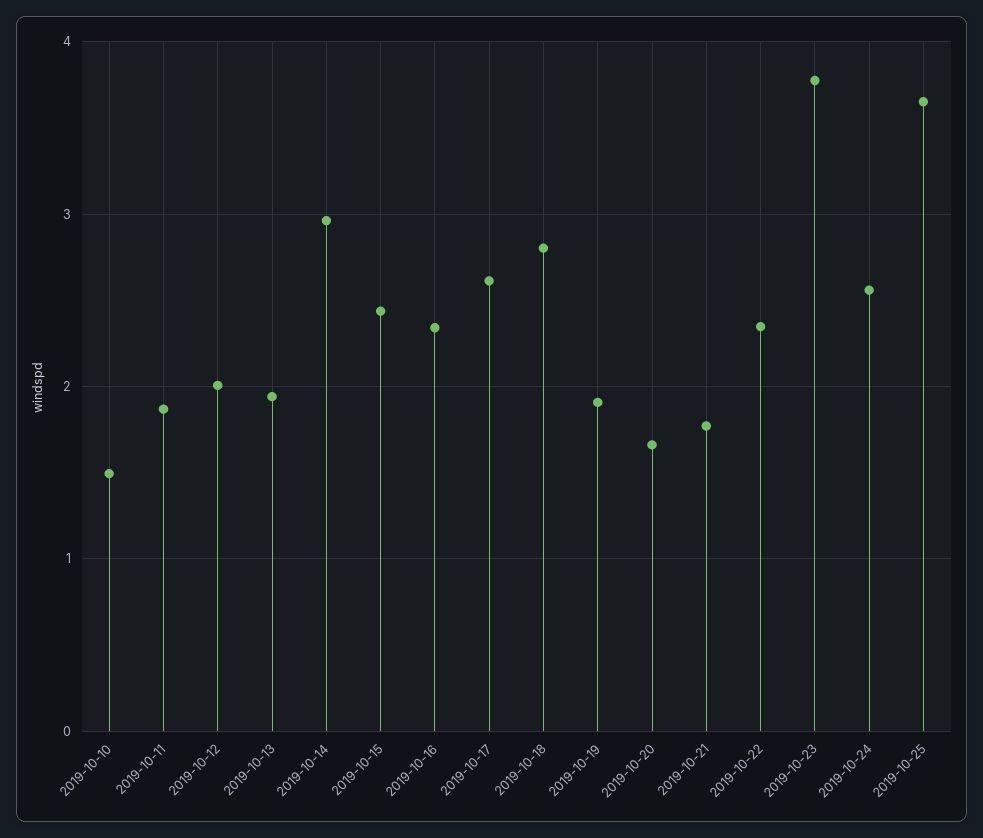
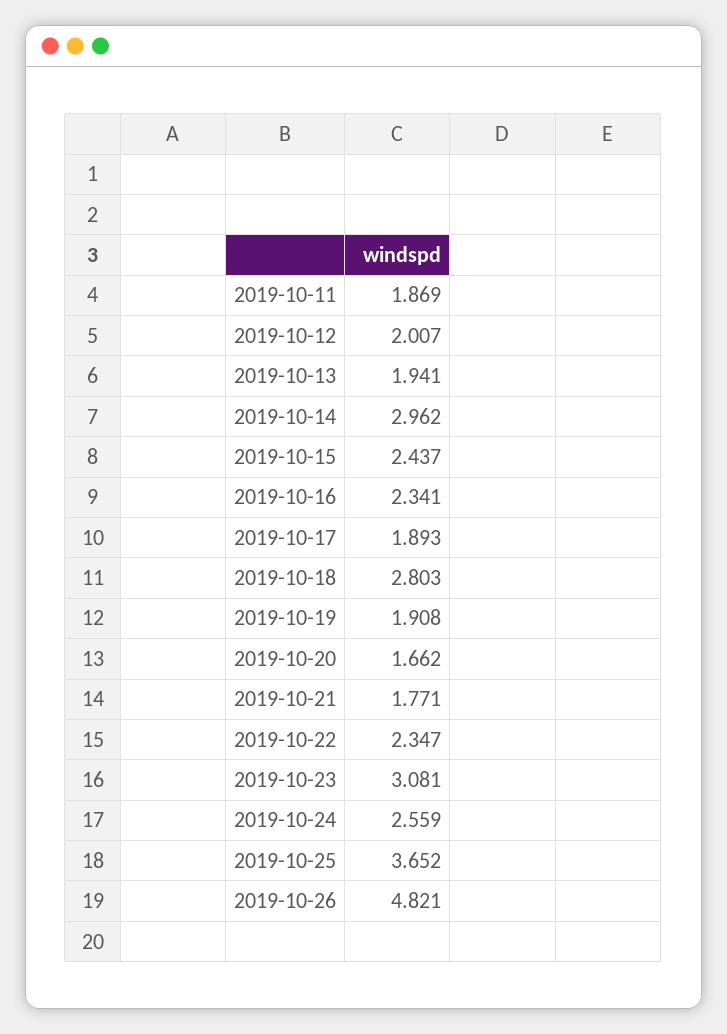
2019-10-10: 1.5 -> none
2019-10-17: 2.6 -> 1.893
2019-10-23: 3.8 -> 3.081
2019-10-26: none -> 4.821

